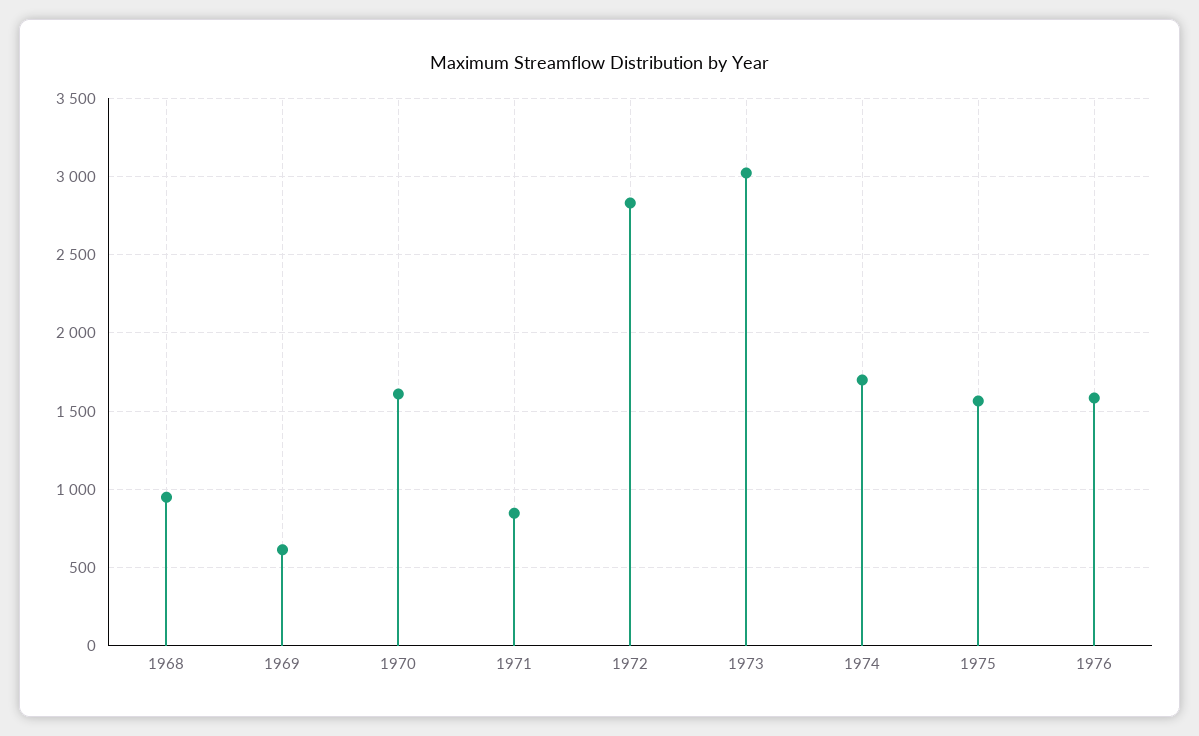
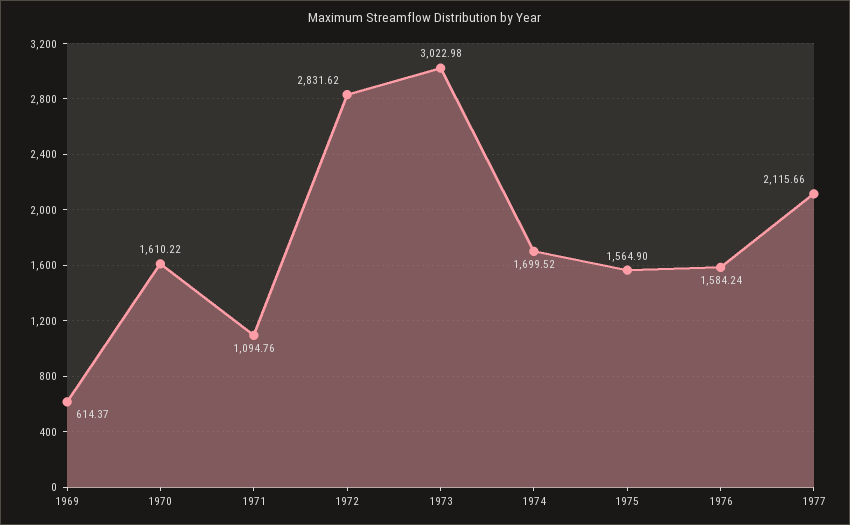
1968: 950 -> none
1971: 850 -> 1094.76
1977: none -> 2115.66

